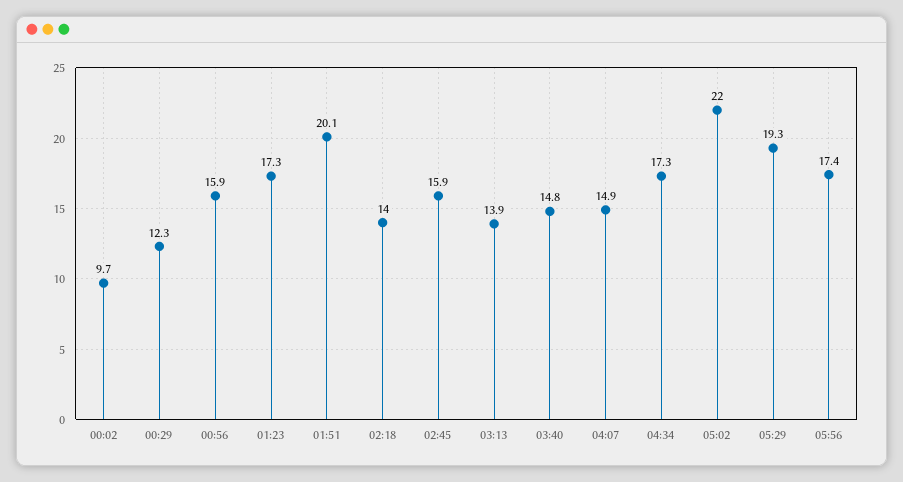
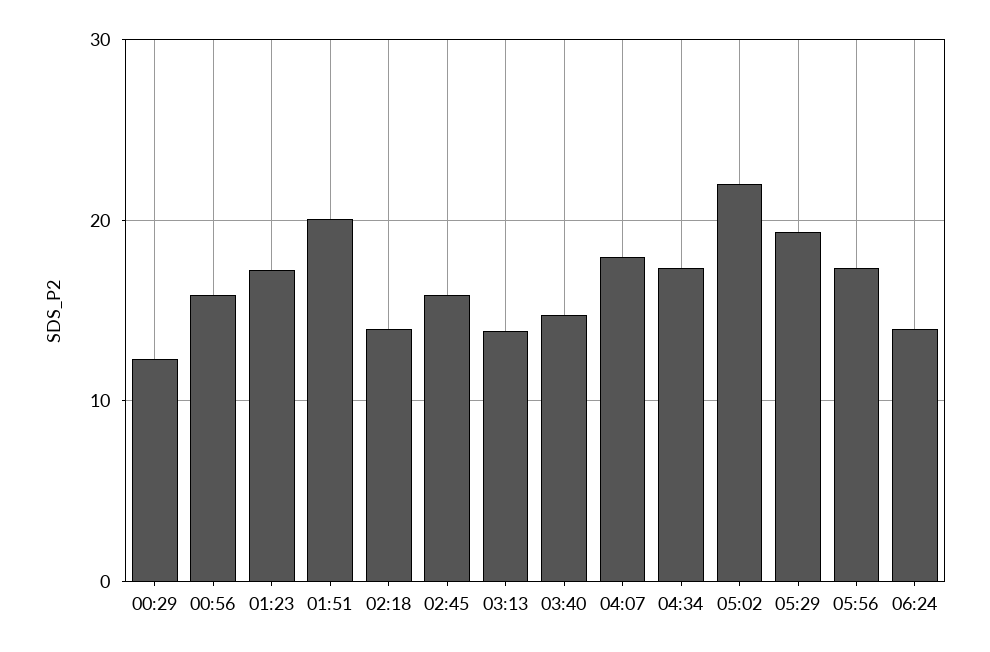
00:02: 9.7 -> none
04:07: 14.9 -> 18
06:24: none -> 14

